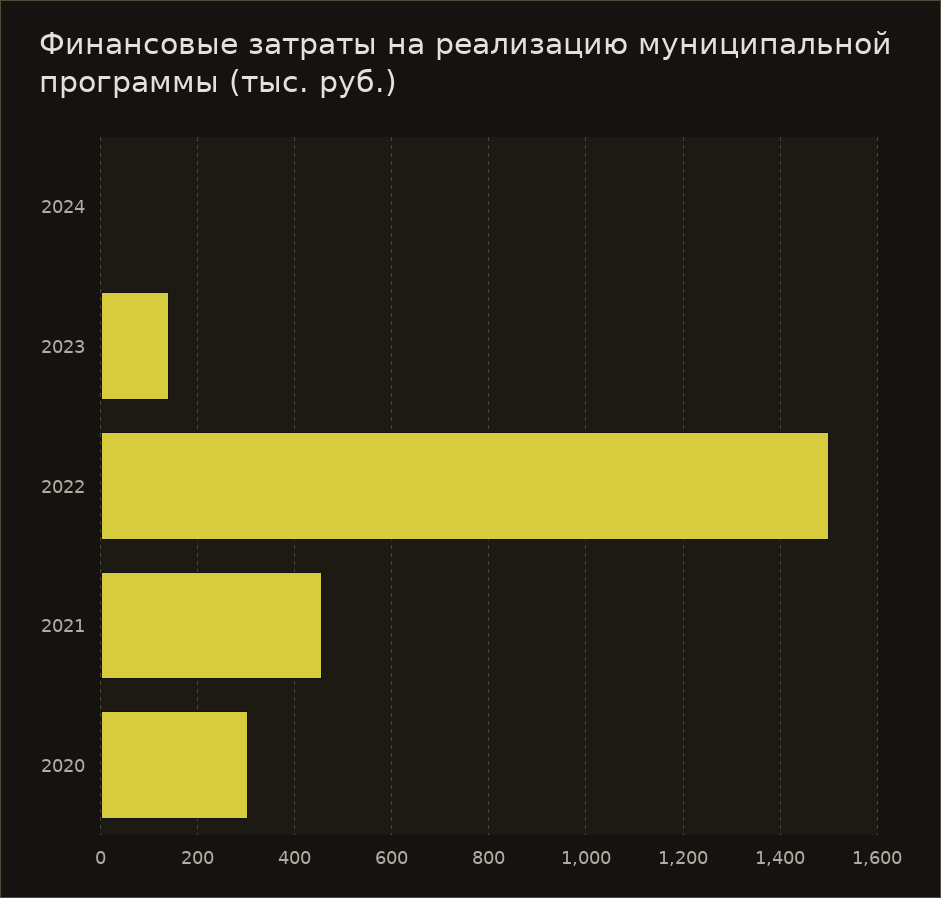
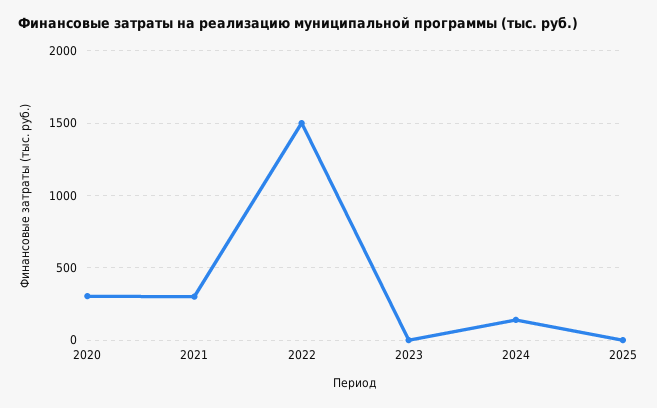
2024: 0 -> 150
2023: 140 -> 0
2021: 460 -> 300
2025: none -> 0

